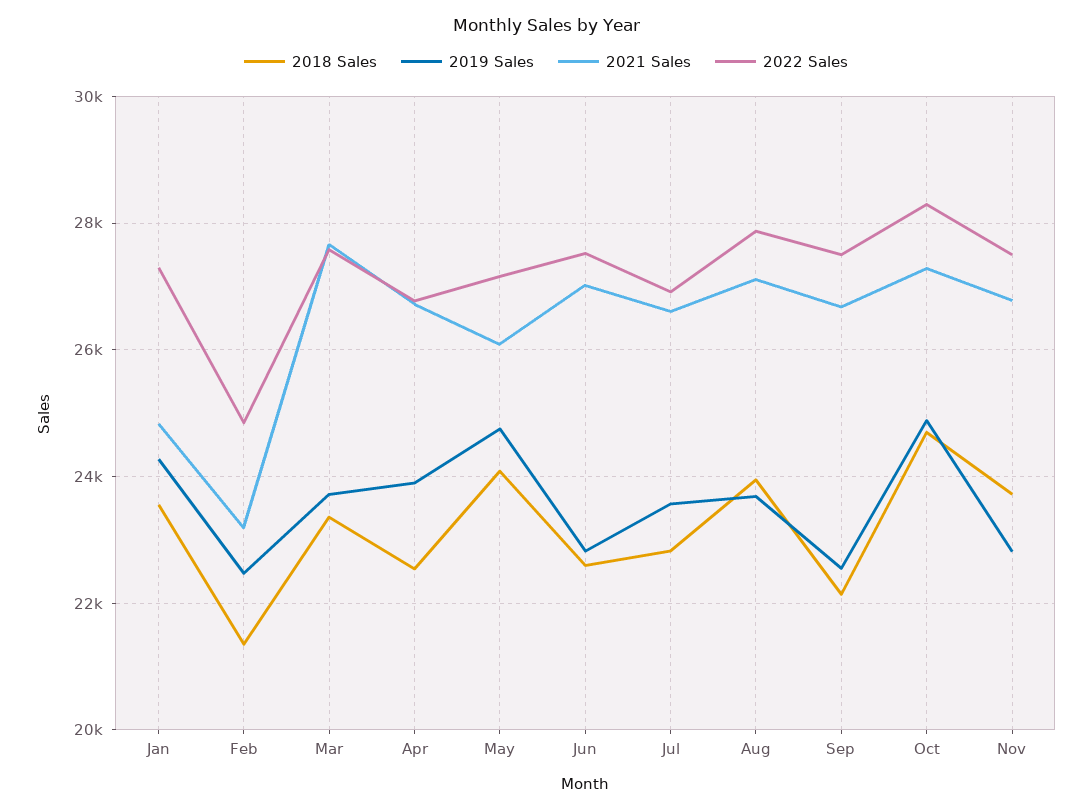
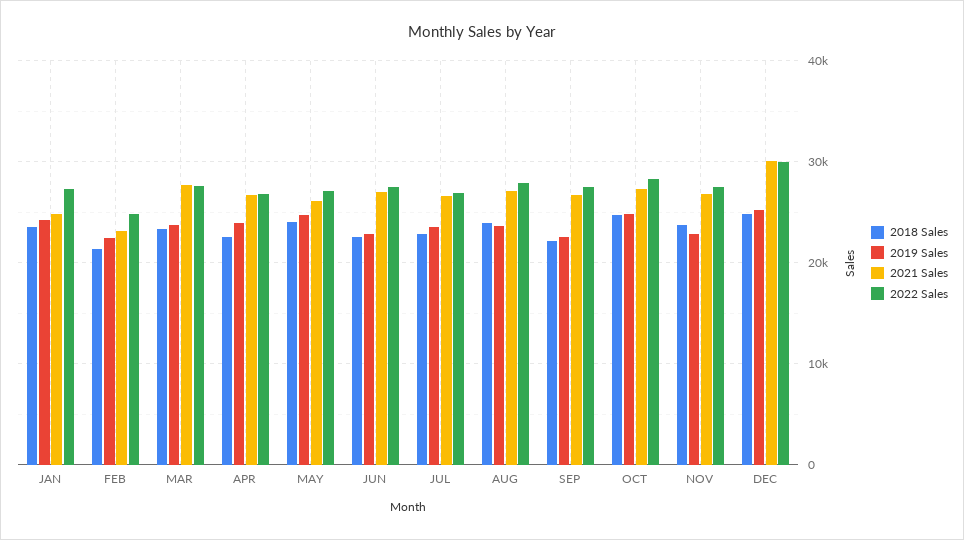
2018 Sales, DEC: none -> 25000
2019 Sales, DEC: none -> 25000
2021 Sales, DEC: none -> 30000
2022 Sales, DEC: none -> 30000

